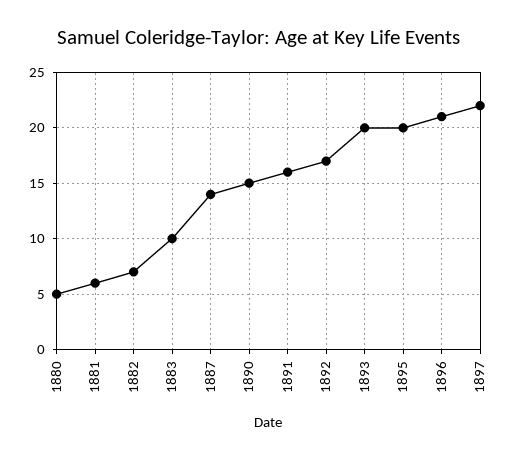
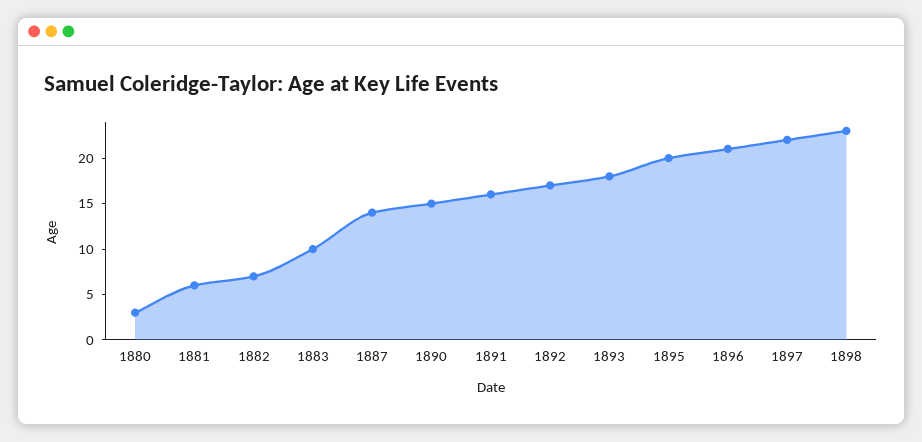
1880: 5 -> 3
1893: 20 -> 18
1898: none -> 23

